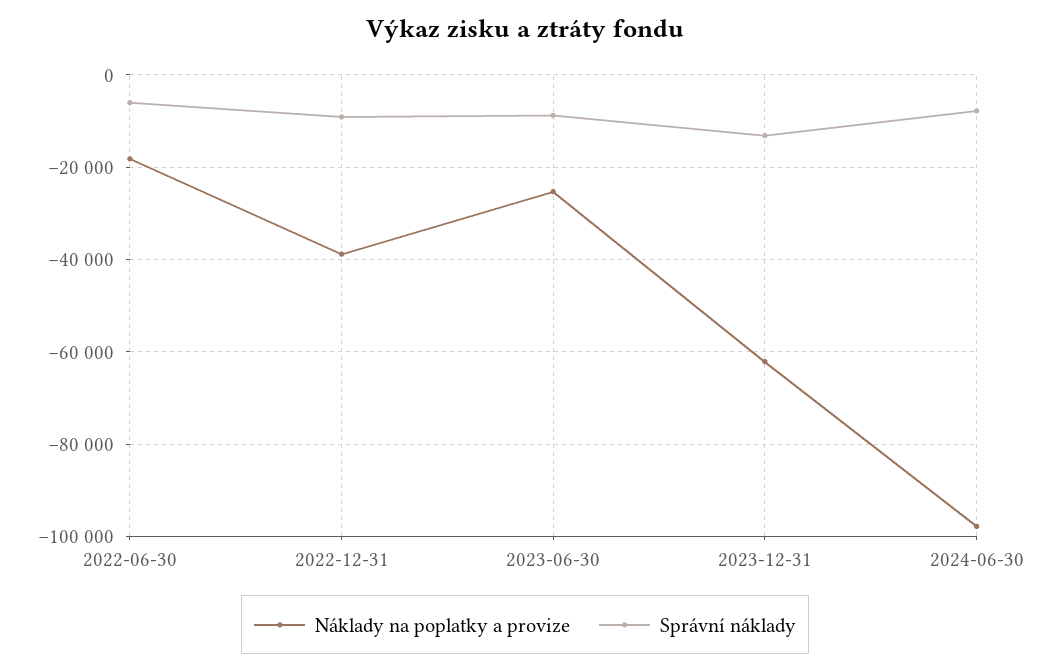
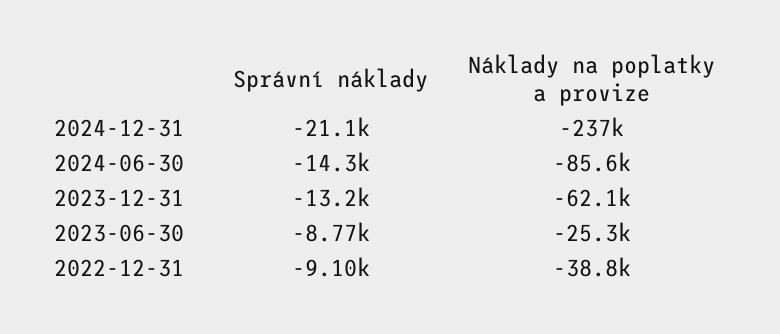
Náklady na poplatky a provize, 2022-06-30: -18000 -> none
Správní náklady, 2022-06-30: -6000 -> none
Náklady na poplatky a provize, 2024-06-30: -98000 -> -85600
Správní náklady, 2024-06-30: -8000 -> -14300
Správní náklady, 2024-12-31: none -> -21100
Náklady na poplatky a provize, 2024-12-31: none -> -237000

